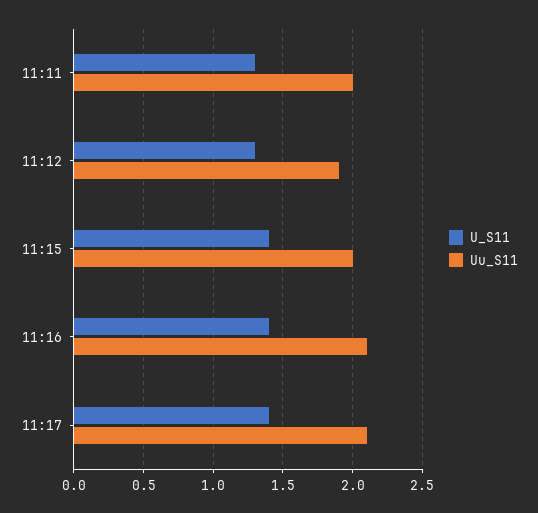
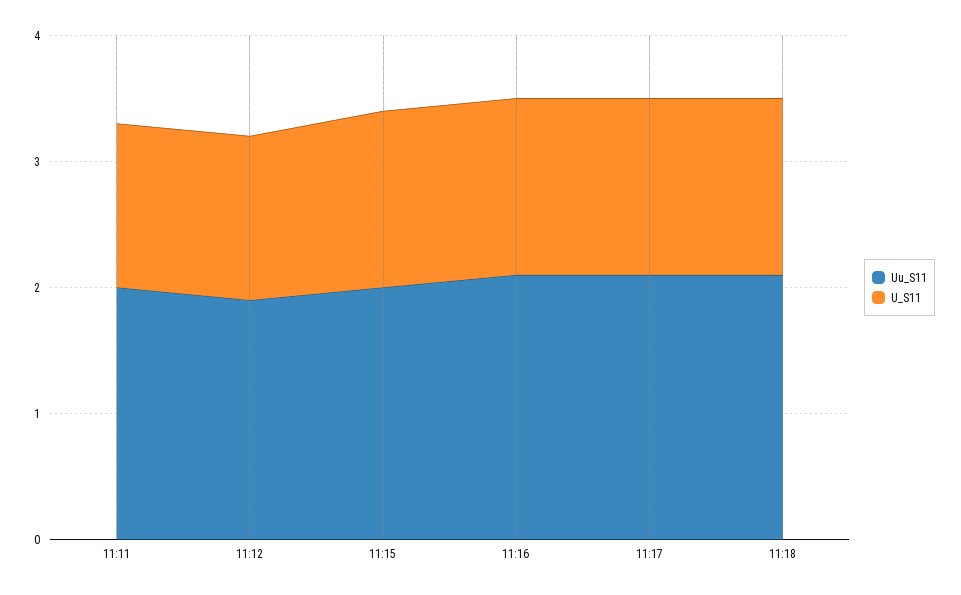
Uu_S11, 11:18: none -> 2.1
U_S11, 11:18: none -> 1.4

